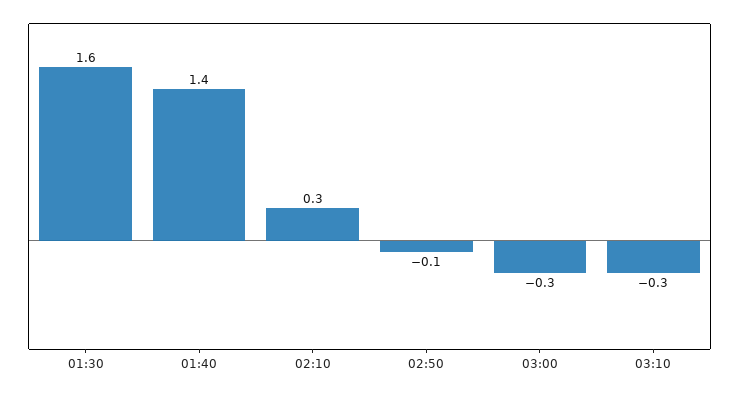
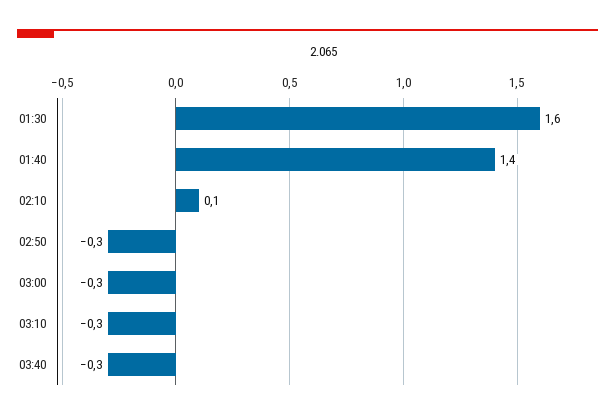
02:10: 0.3 -> 0.1
02:50: -0.1 -> -0.3
03:40: none -> -0.3

